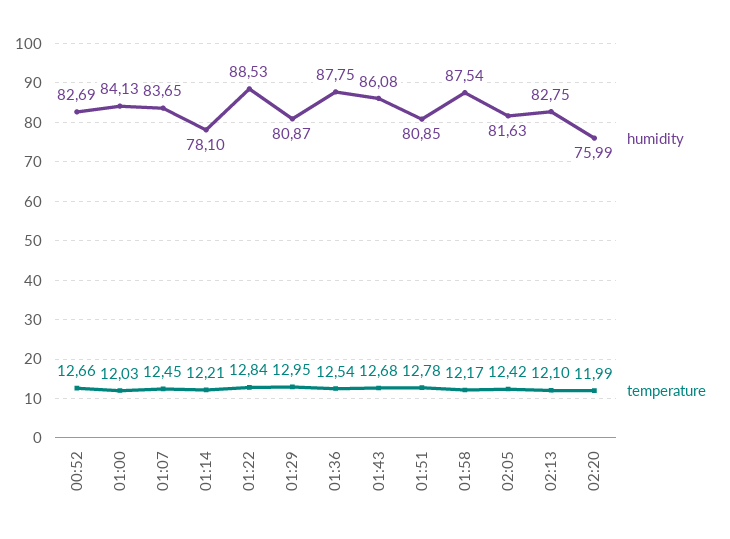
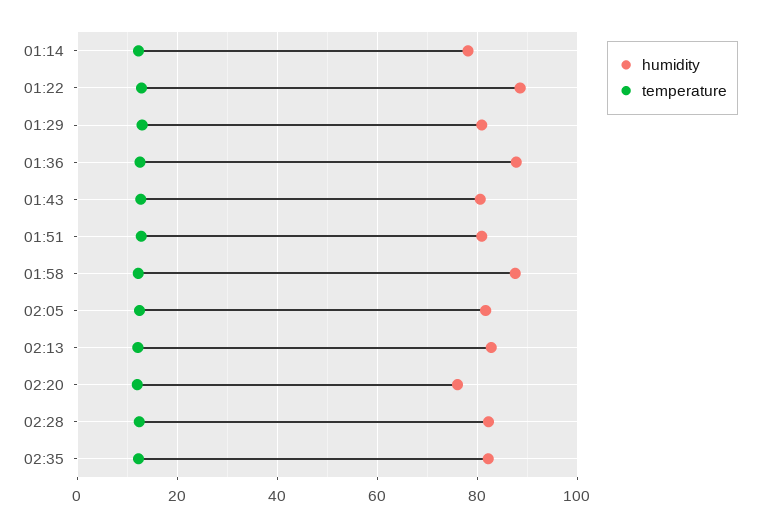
humidity, 00:52: 82.69 -> none
temperature, 00:52: 12.66 -> none
humidity, 01:00: 84.13 -> none
temperature, 01:00: 12.03 -> none
humidity, 01:07: 83.65 -> none
temperature, 01:07: 12.45 -> none
humidity, 01:43: 86.08 -> 80
humidity, 02:28: none -> 82
temperature, 02:28: none -> 12
humidity, 02:35: none -> 82
temperature, 02:35: none -> 12

